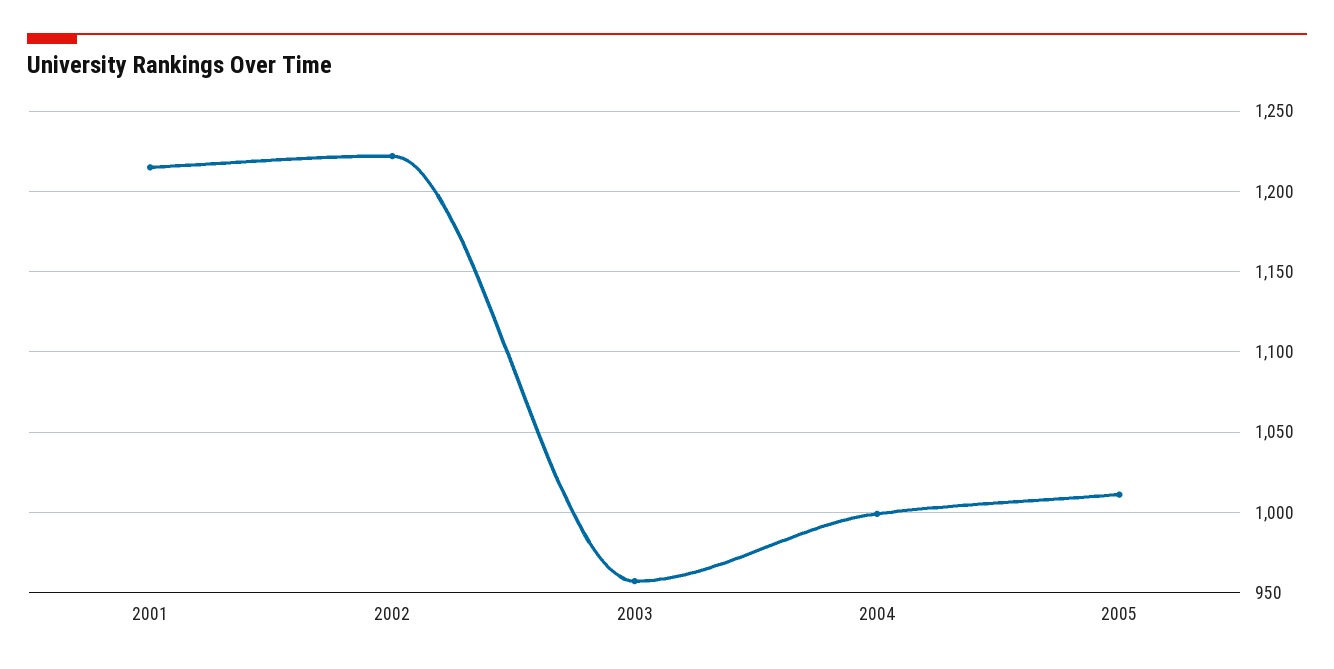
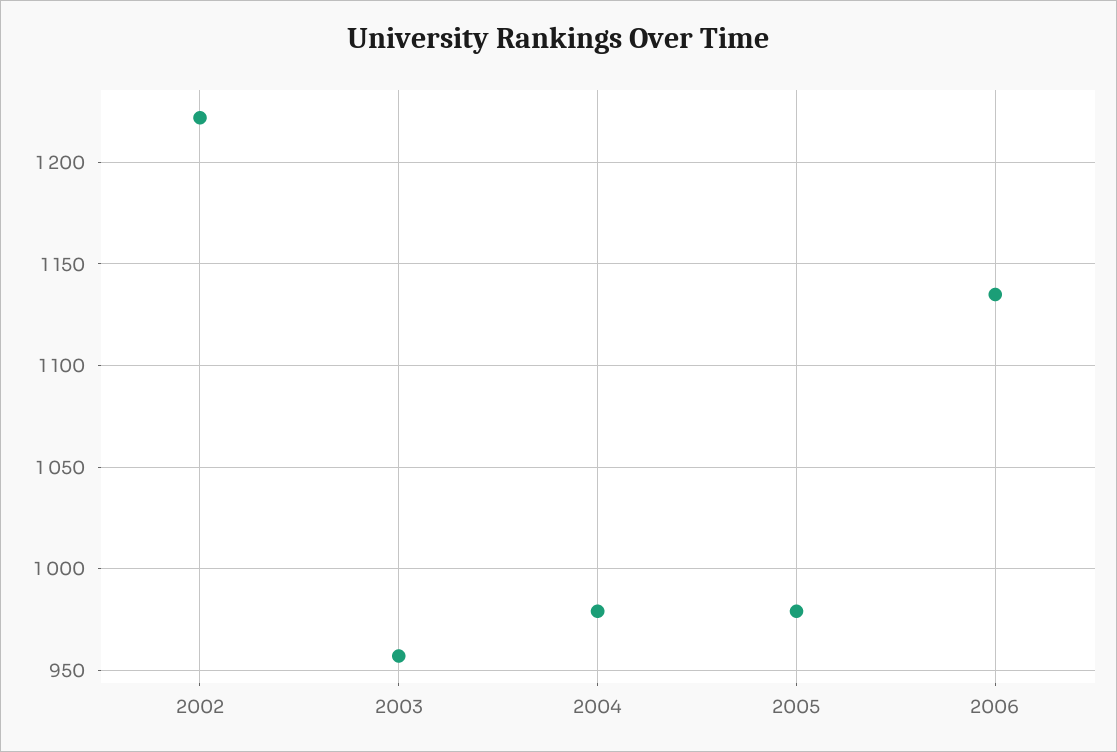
2001: 1215 -> none
2004: 1000 -> 980
2005: 1010 -> 980
2006: none -> 1135

